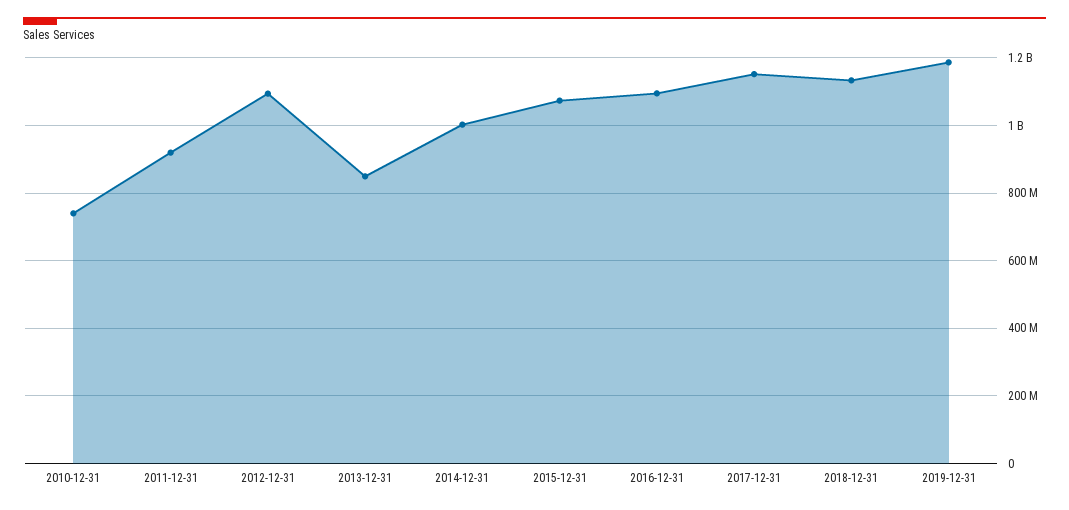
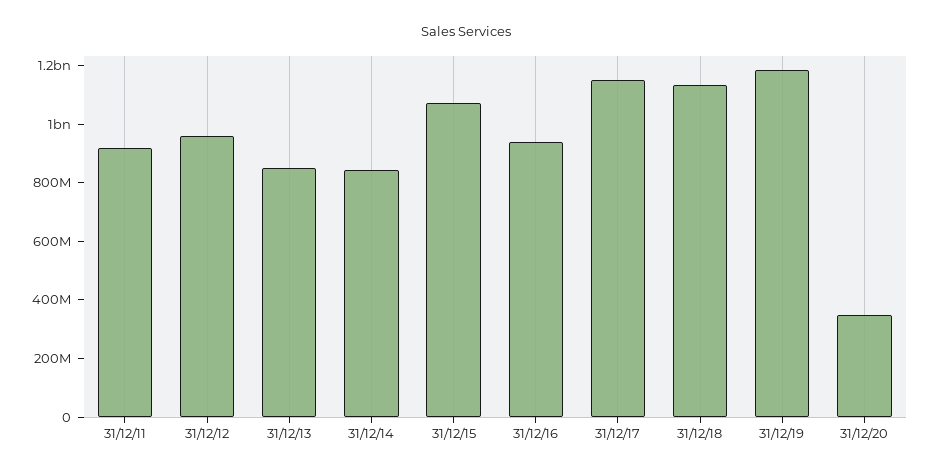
2010-12-31: 740000000 -> none
2012-12-31: 1100000000 -> 950000000
2014-12-31: 1000000000 -> 850000000
2016-12-31: 1100000000 -> 950000000
31/12/20: none -> 350000000

